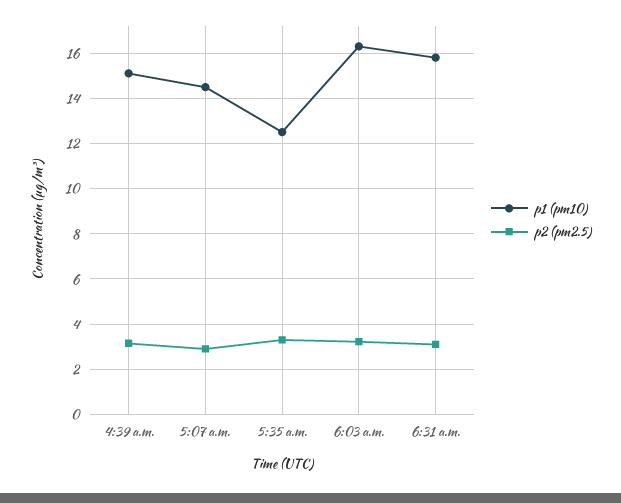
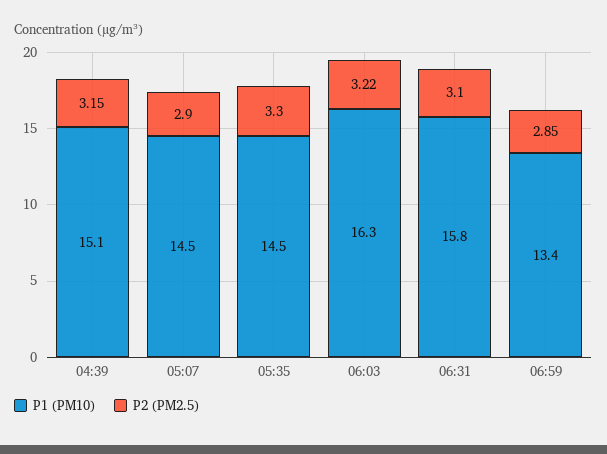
p1 (pm10), 5:35 a.m.: 12.5 -> 14.5
p1 (pm10), 06:59: none -> 13.4
p2 (pm2.5), 06:59: none -> 2.85

